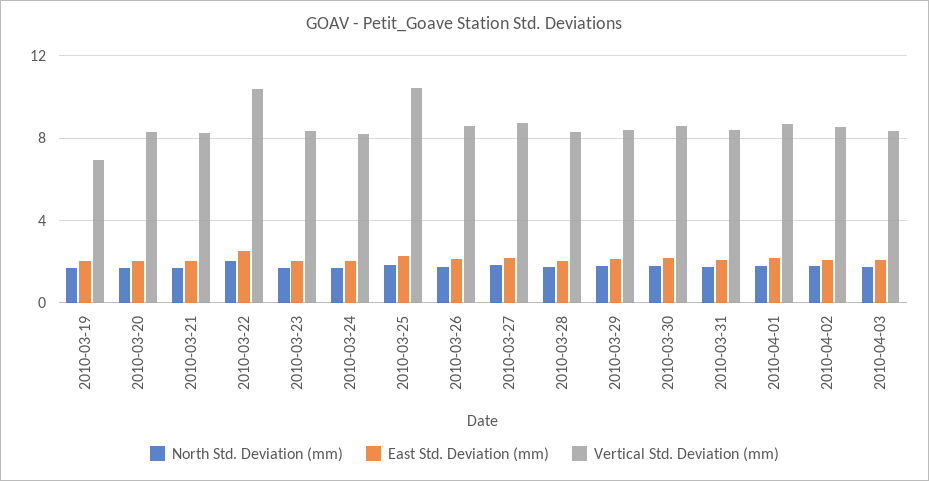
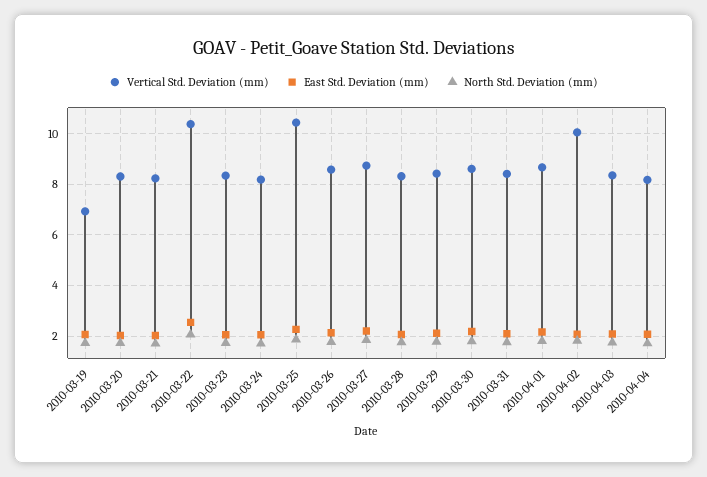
Vertical Std. Deviation (mm), 2010-04-02: 8.5 -> 10
Vertical Std. Deviation (mm), 2010-04-04: none -> 8.25
East Std. Deviation (mm), 2010-04-04: none -> 2
North Std. Deviation (mm), 2010-04-04: none -> 1.75

